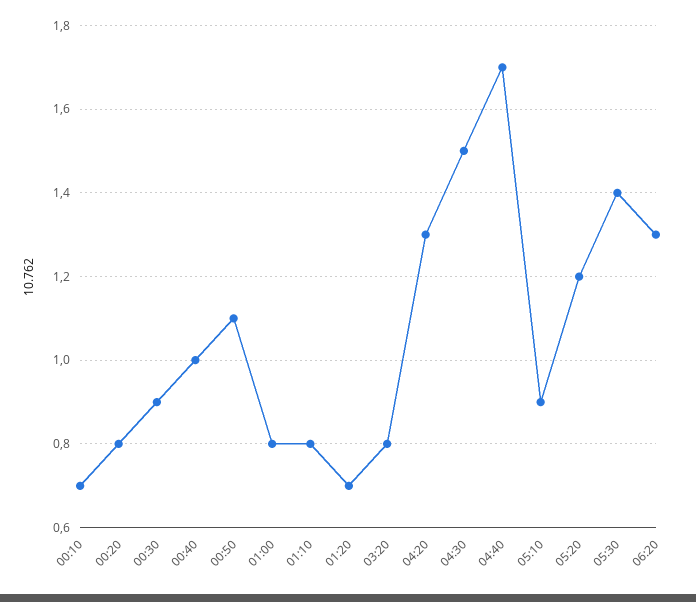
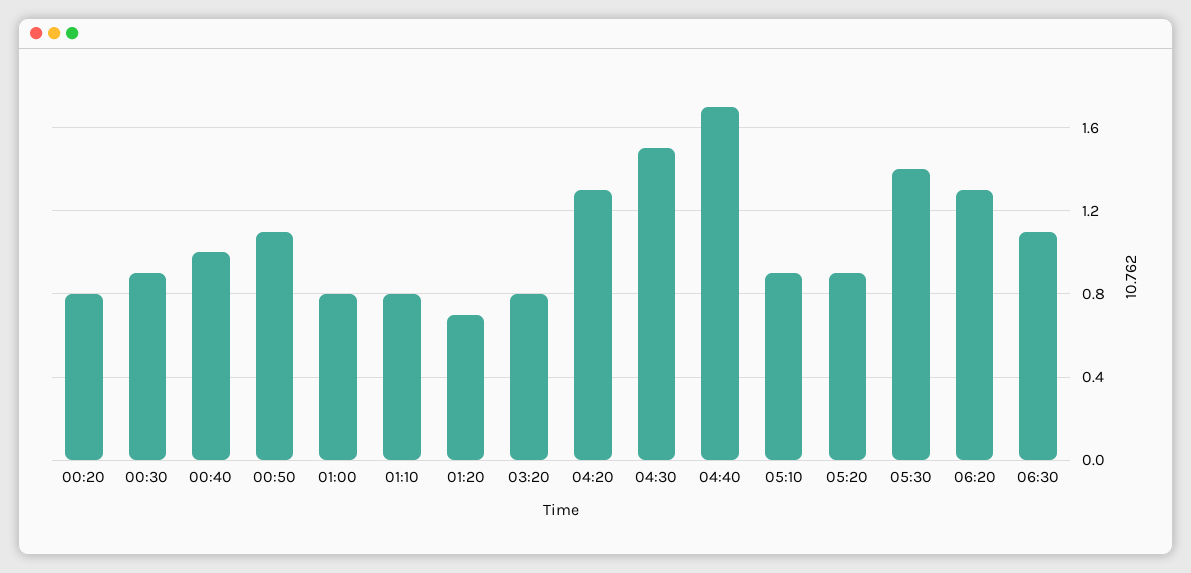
00:10: 0.7 -> none
05:20: 1.2 -> 0.9
06:30: none -> 1.1

